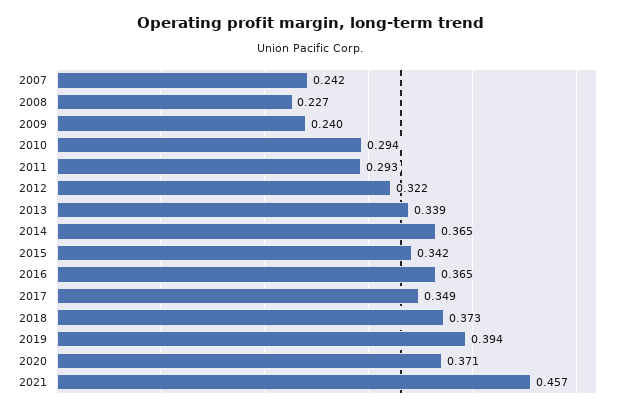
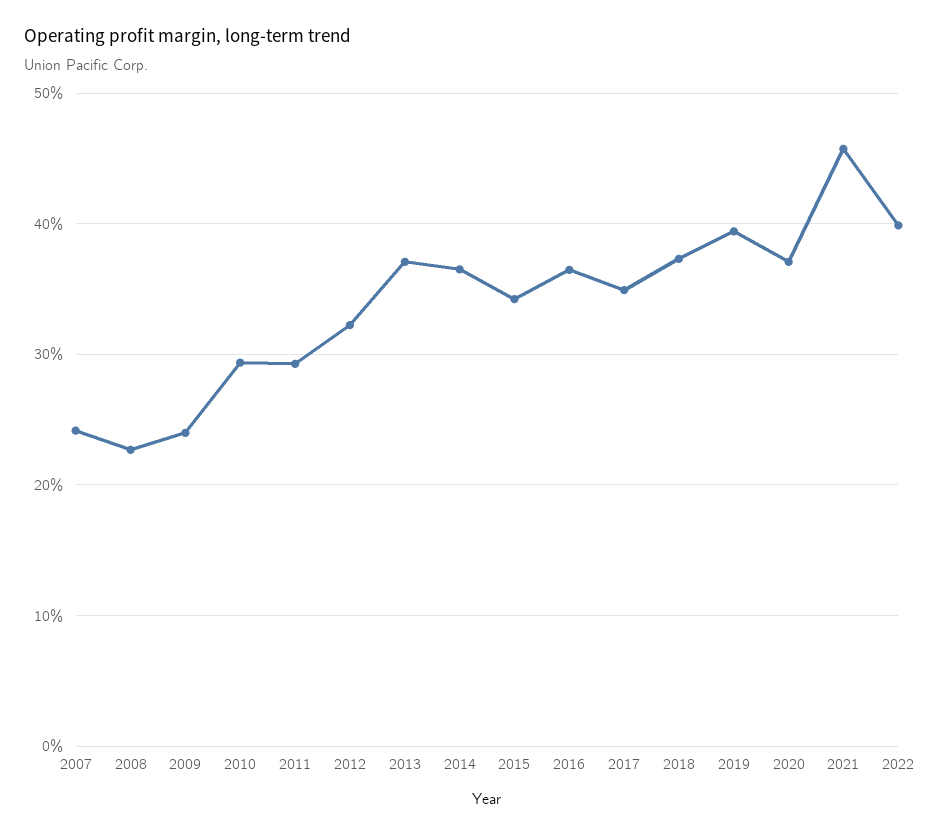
2013: 0.339 -> 0.37
2022: none -> 0.4

